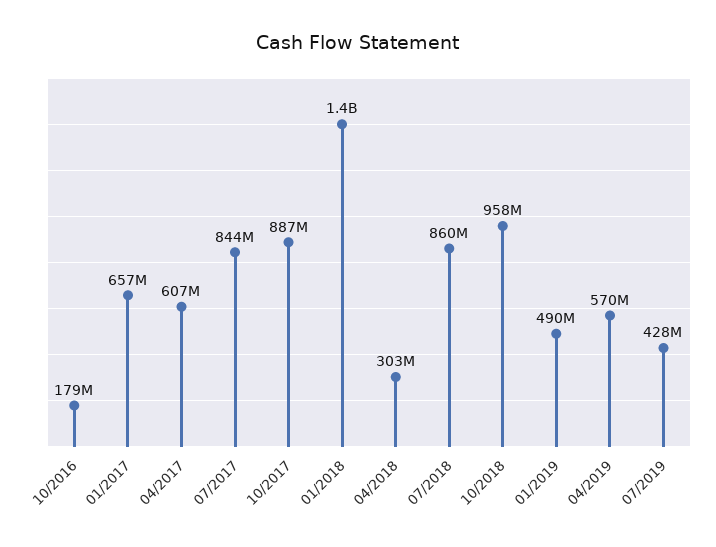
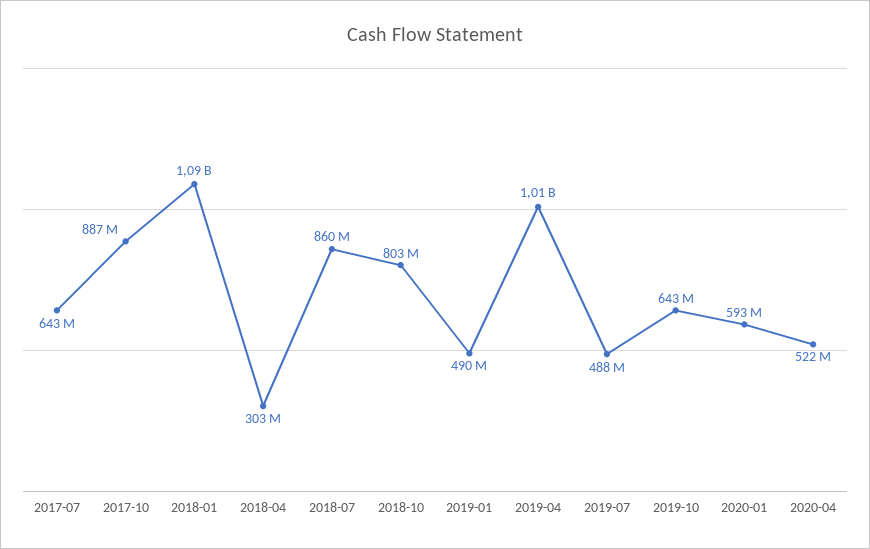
10/2016: 179000000 -> none
01/2017: 657000000 -> none
04/2017: 607000000 -> none
07/2017: 844000000 -> 643000000
01/2018: 1400000000 -> 1090000000
10/2018: 958000000 -> 803000000
04/2019: 570000000 -> 1010000000
07/2019: 428000000 -> 488000000
2019-10: none -> 643000000
2020-01: none -> 593000000
2020-04: none -> 522000000

